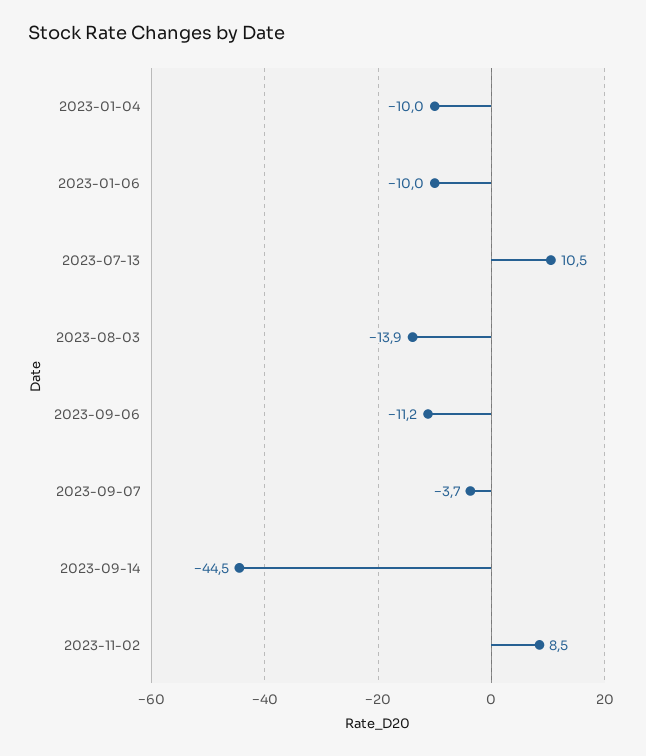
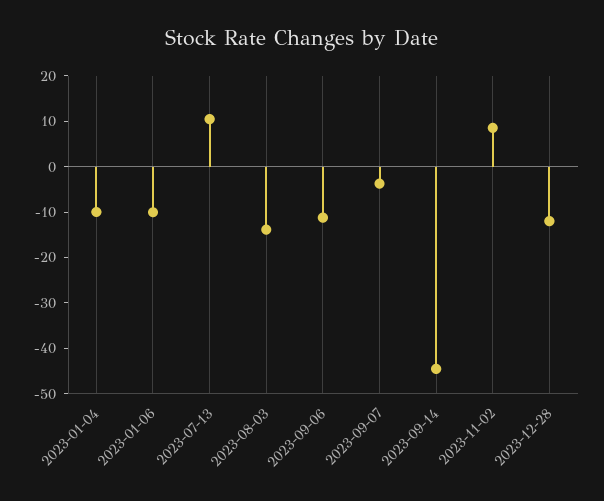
2023-12-28: none -> -12

